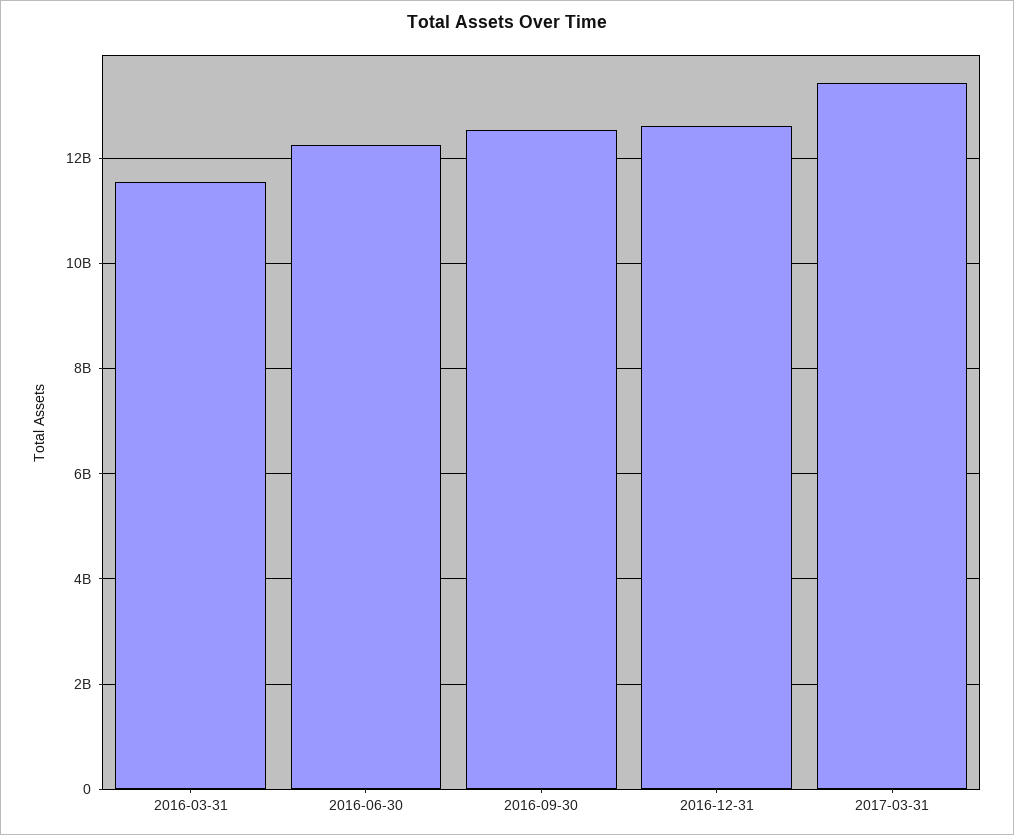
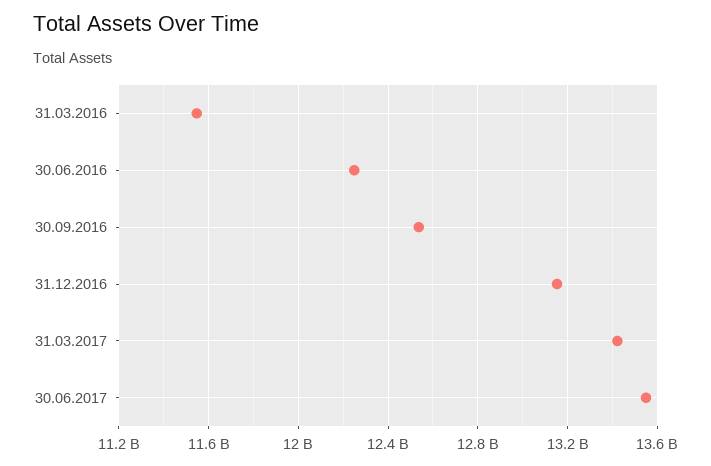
2016-12-31: 12600000000 -> 13150000000
30.06.2017: none -> 13550000000

